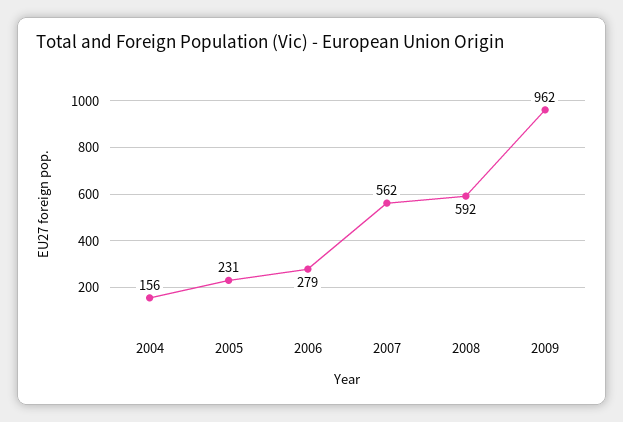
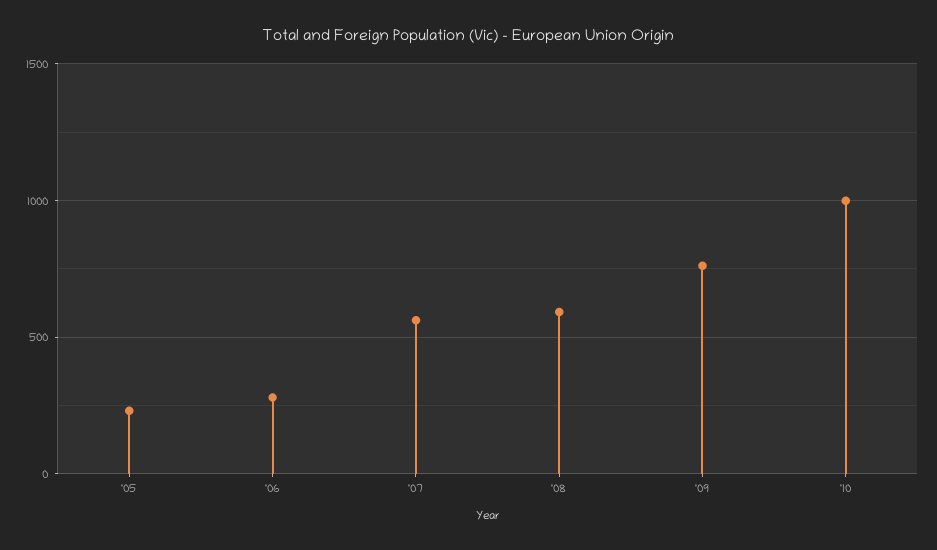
2004: 156 -> none
2009: 962 -> 750
'10: none -> 1000

